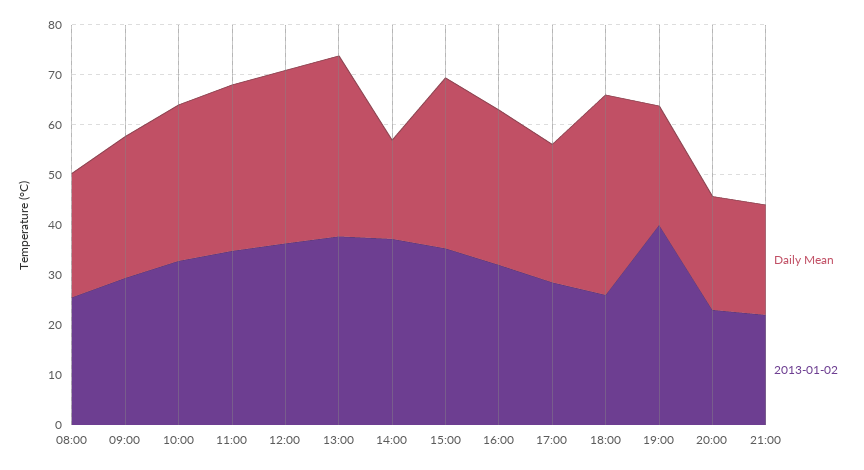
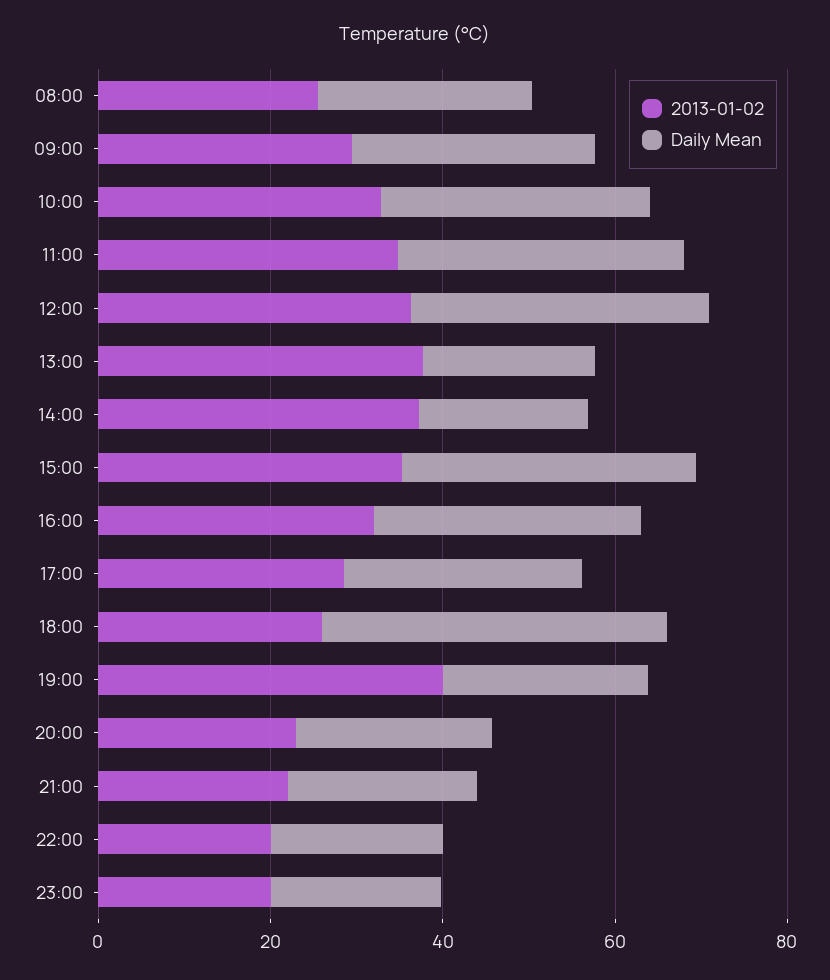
Daily Mean, 13:00: 36 -> 20
2013-01-02, 22:00: none -> 20
Daily Mean, 22:00: none -> 20
2013-01-02, 23:00: none -> 20
Daily Mean, 23:00: none -> 20

